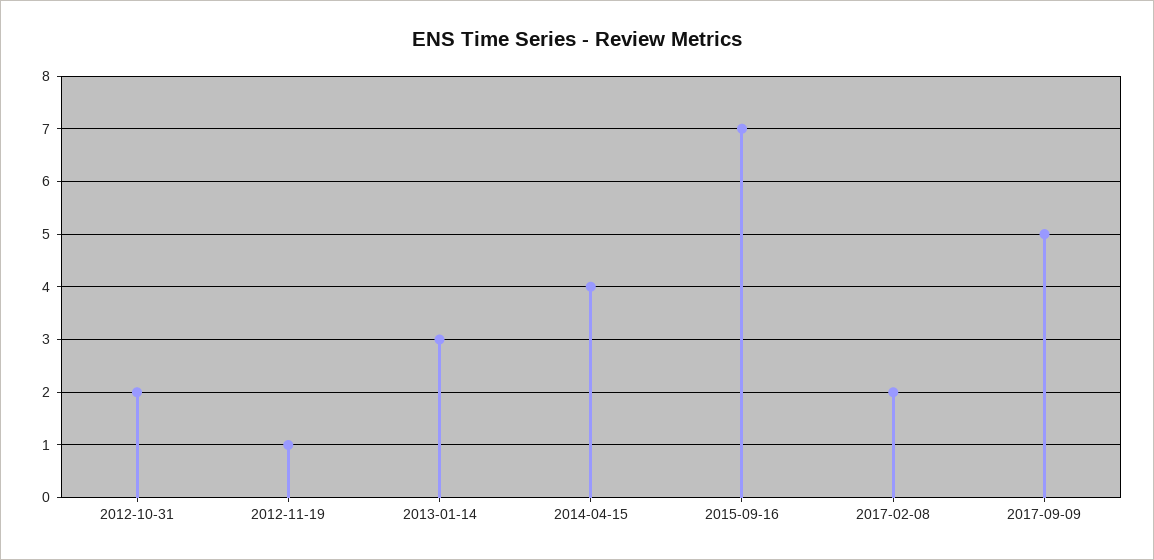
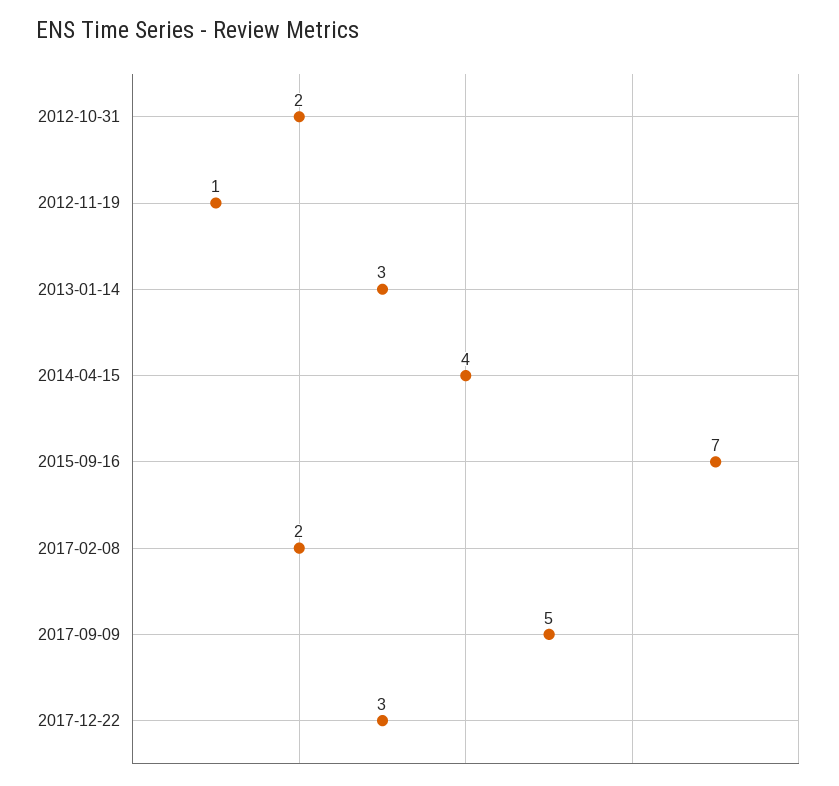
2017-12-22: none -> 3

